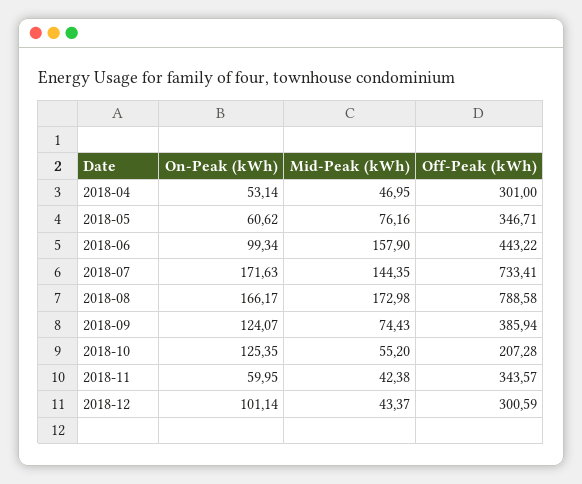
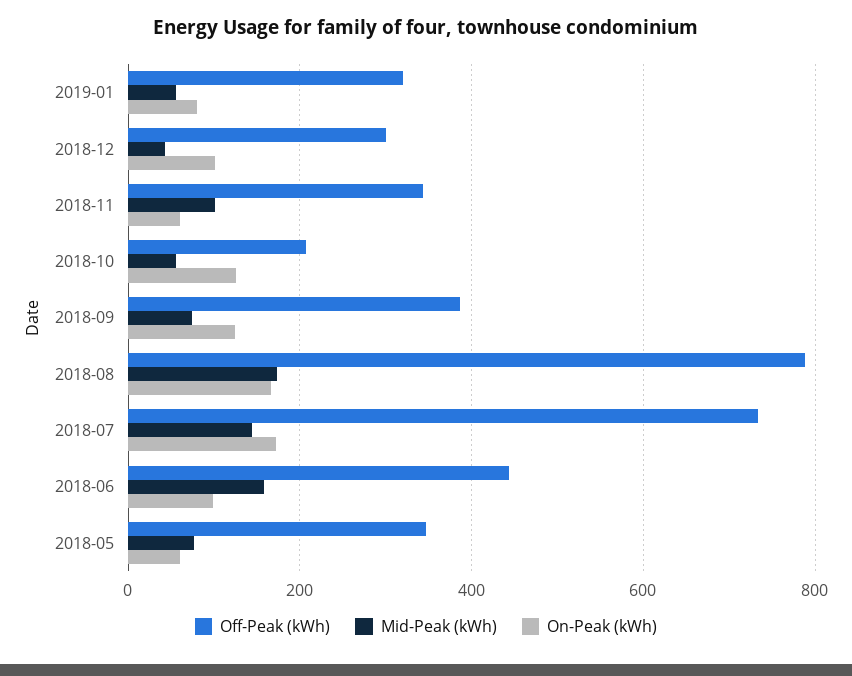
On-Peak (kWh), 2018-04: 53.14 -> none
Mid-Peak (kWh), 2018-04: 46.95 -> none
Off-Peak (kWh), 2018-04: 301 -> none
Mid-Peak (kWh), 2018-11: 42.38 -> 100
Off-Peak (kWh), 2019-01: none -> 320
Mid-Peak (kWh), 2019-01: none -> 60
On-Peak (kWh), 2019-01: none -> 80

